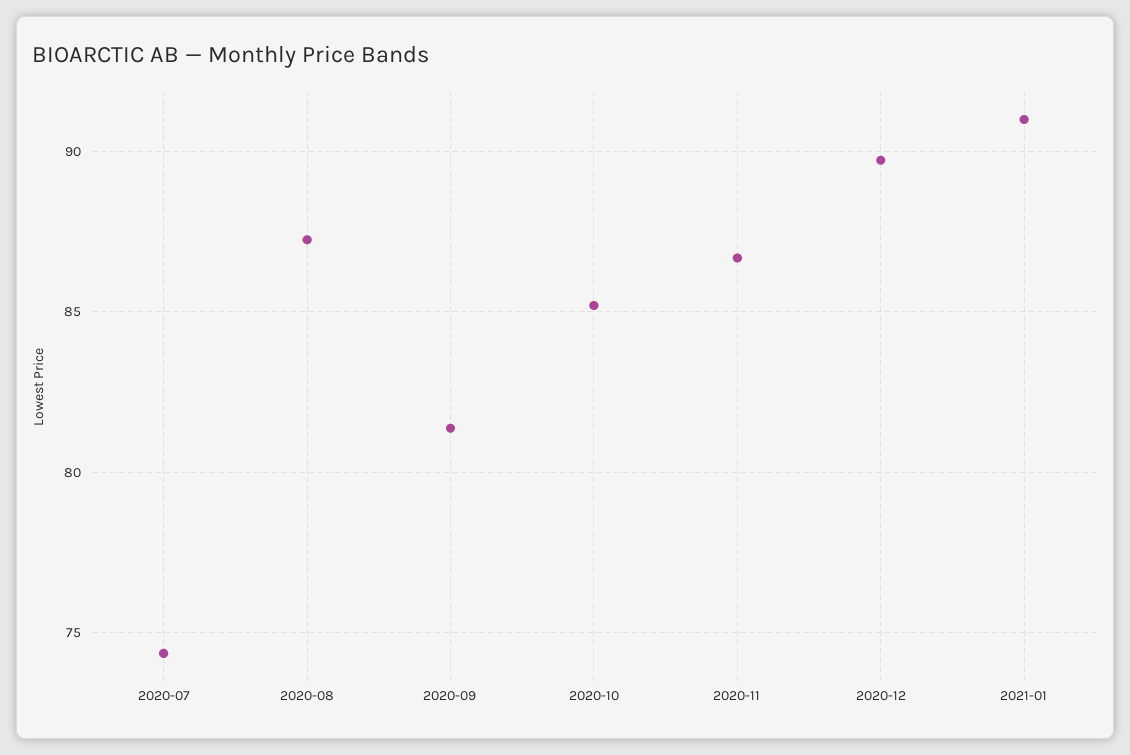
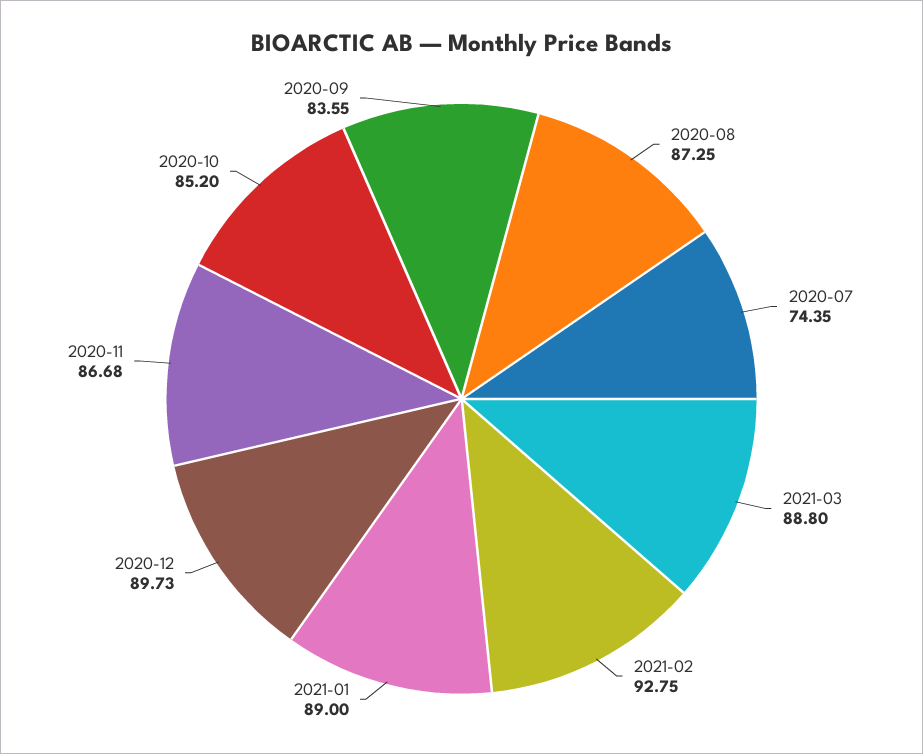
2020-09: 81.5 -> 83.55
2021-01: 91 -> 89
2021-03: none -> 88.8
2021-02: none -> 92.75

